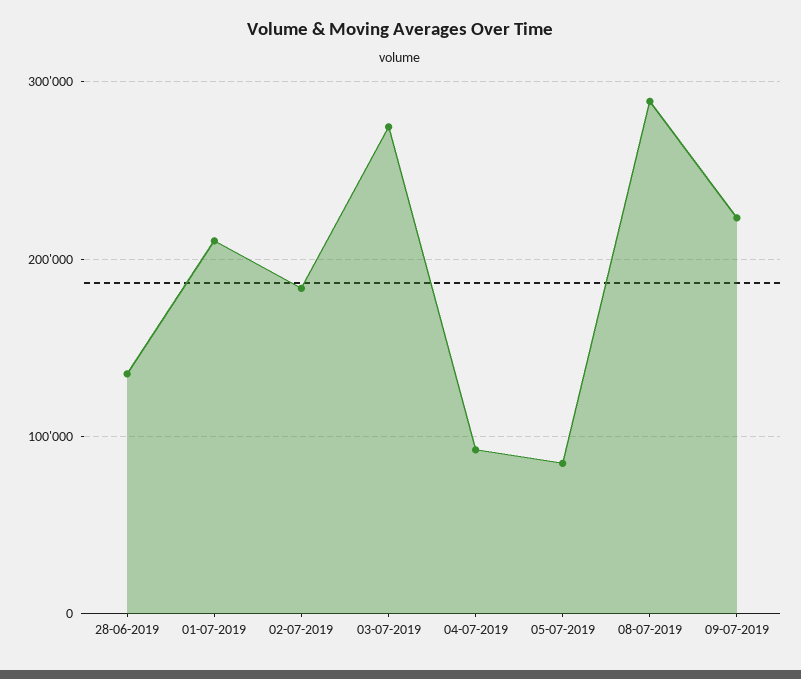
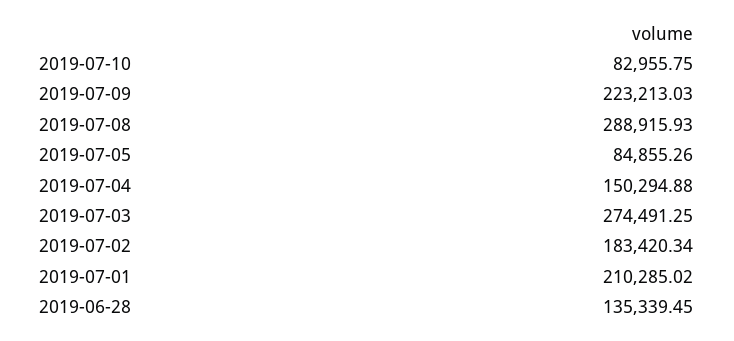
04-07-2019: 90000 -> 150294.88
2019-07-10: none -> 82955.75

